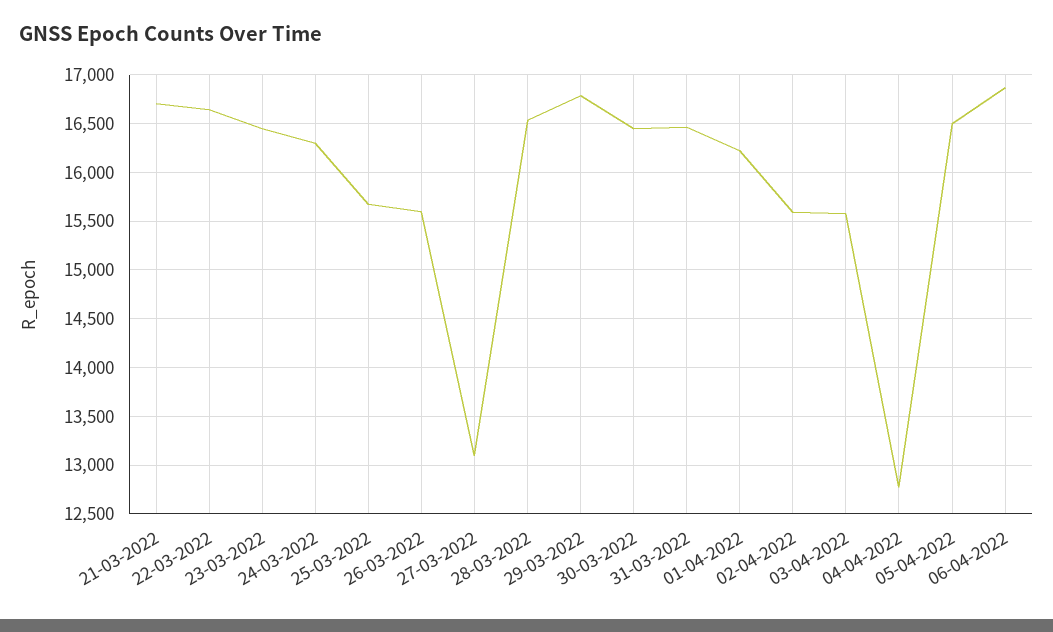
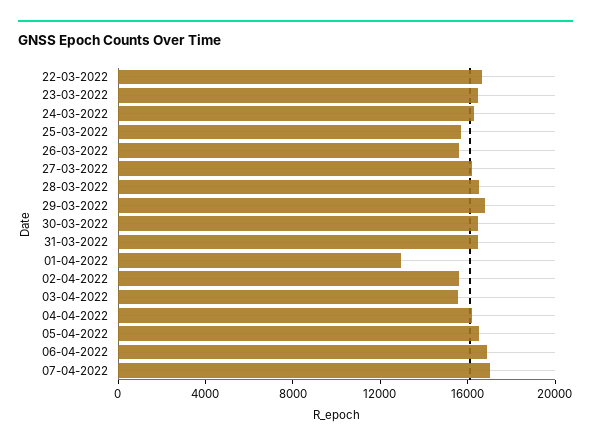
21-03-2022: 16700 -> none
27-03-2022: 13100 -> 16000
01-04-2022: 16200 -> 13000
04-04-2022: 12800 -> 16000
07-04-2022: none -> 17000

